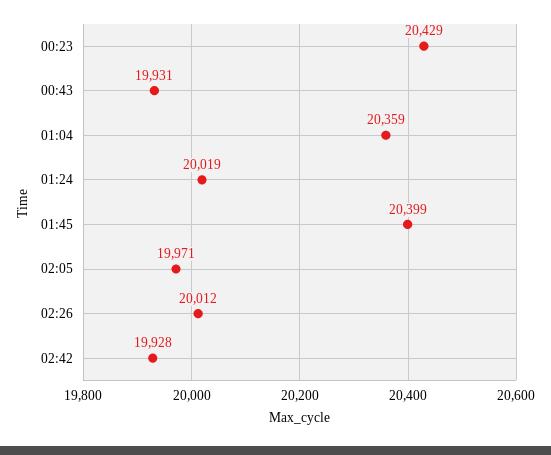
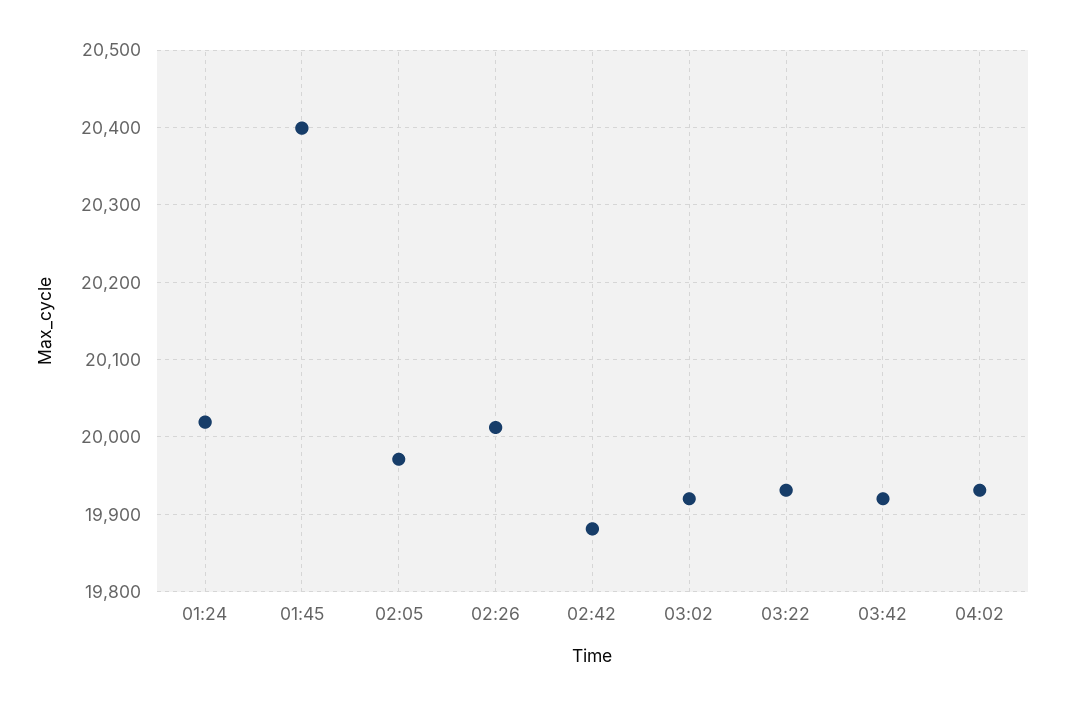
00:23: 20429 -> none
00:43: 19931 -> none
01:04: 20359 -> none
02:42: 19928 -> 19880
03:02: none -> 19920
03:22: none -> 19930
03:42: none -> 19920
04:02: none -> 19930

